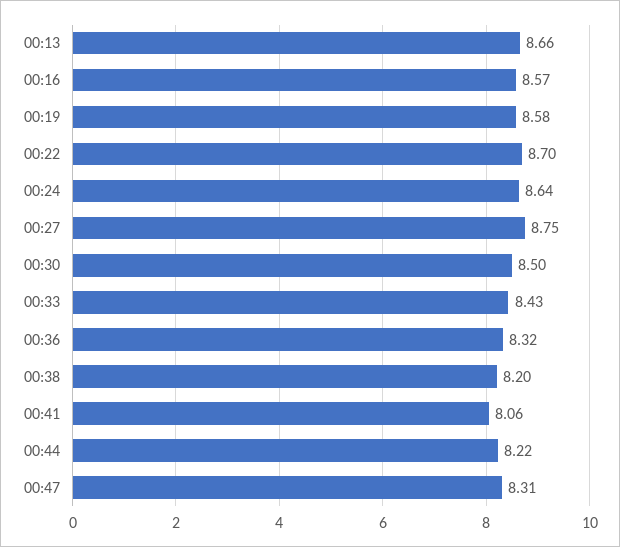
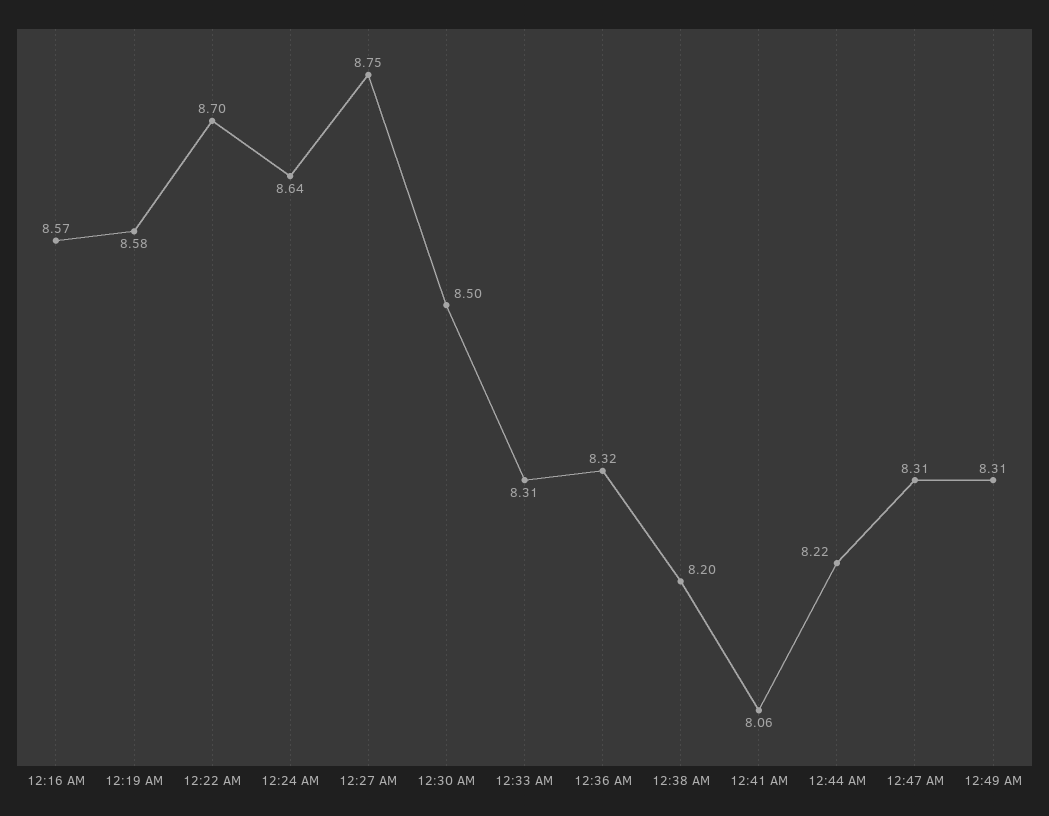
00:13: 8.66 -> none
00:33: 8.43 -> 8.31
12:49 AM: none -> 8.31

